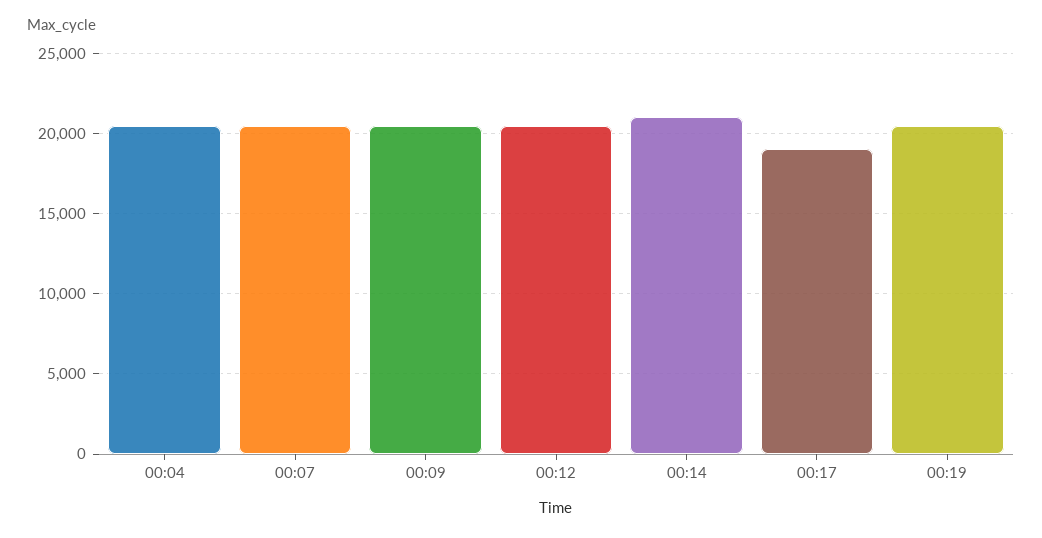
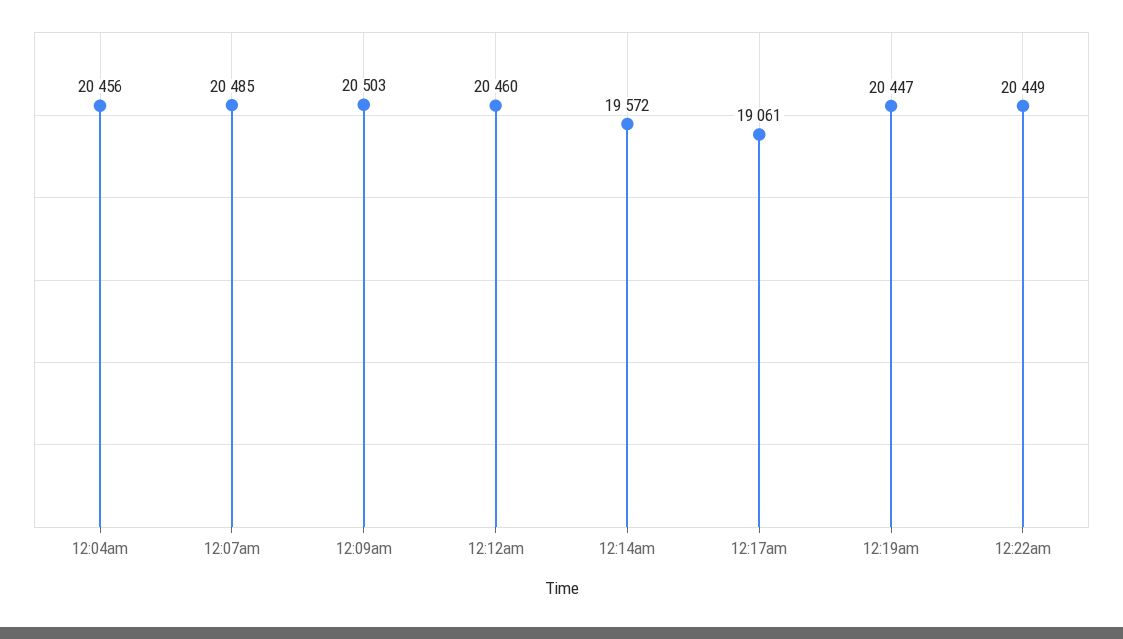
00:14: 21000 -> 19572
12:22am: none -> 20449

